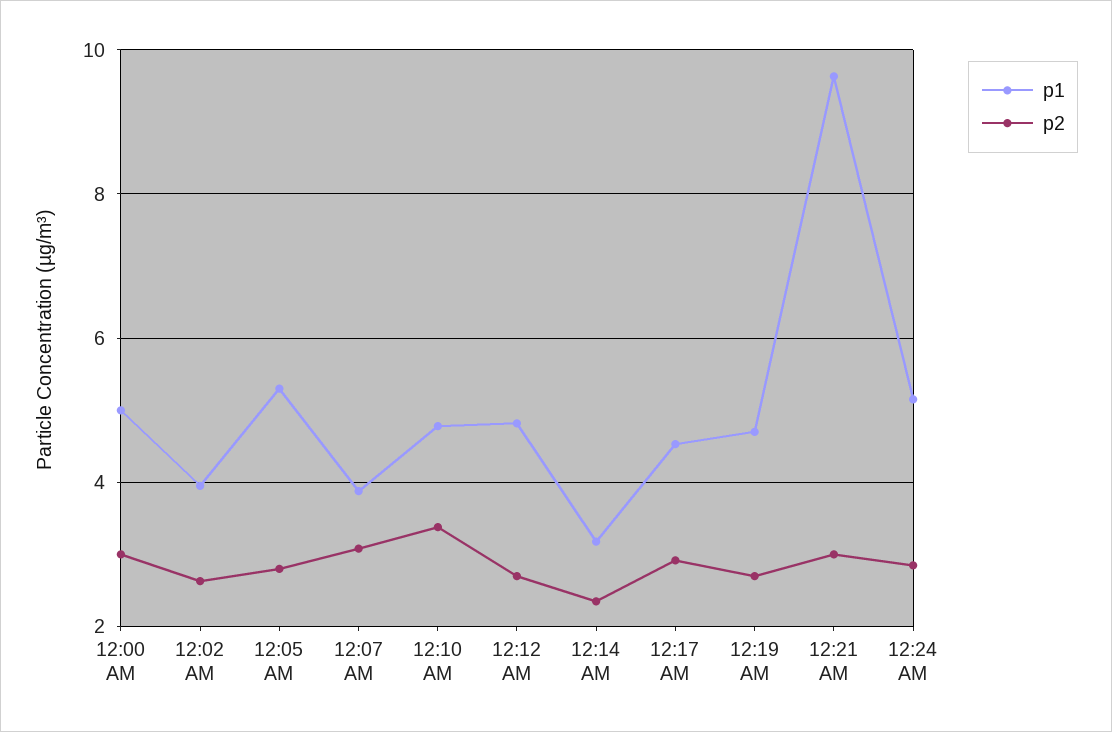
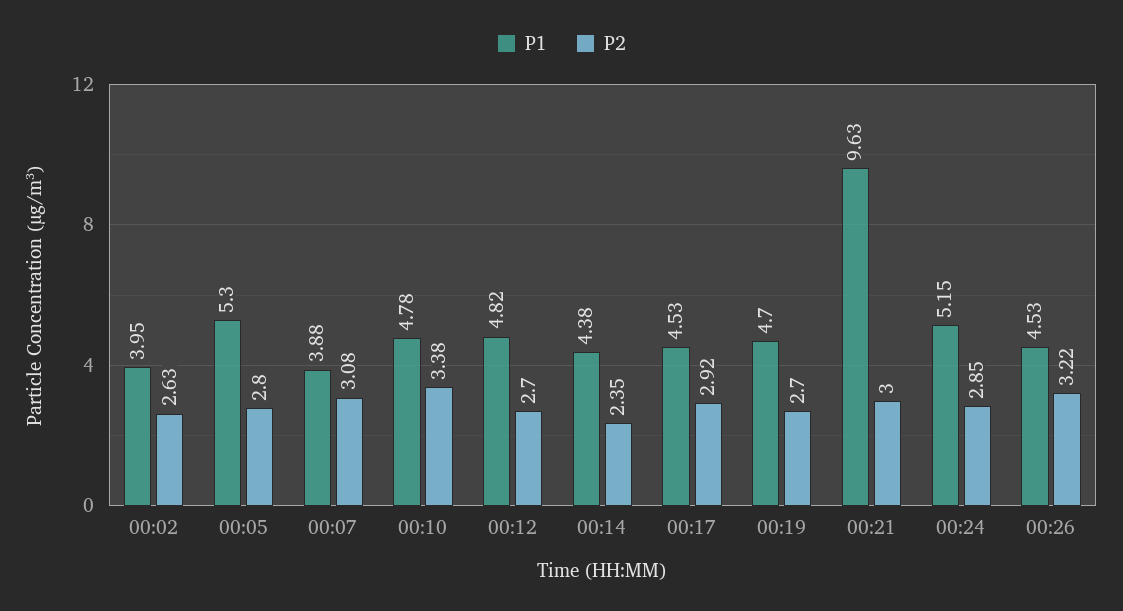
p1, 12:00 AM: 5 -> none
p2, 12:00 AM: 3 -> none
p1, 12:14 AM: 3.2 -> 4.38
p1, 00:26: none -> 4.53
p2, 00:26: none -> 3.22

